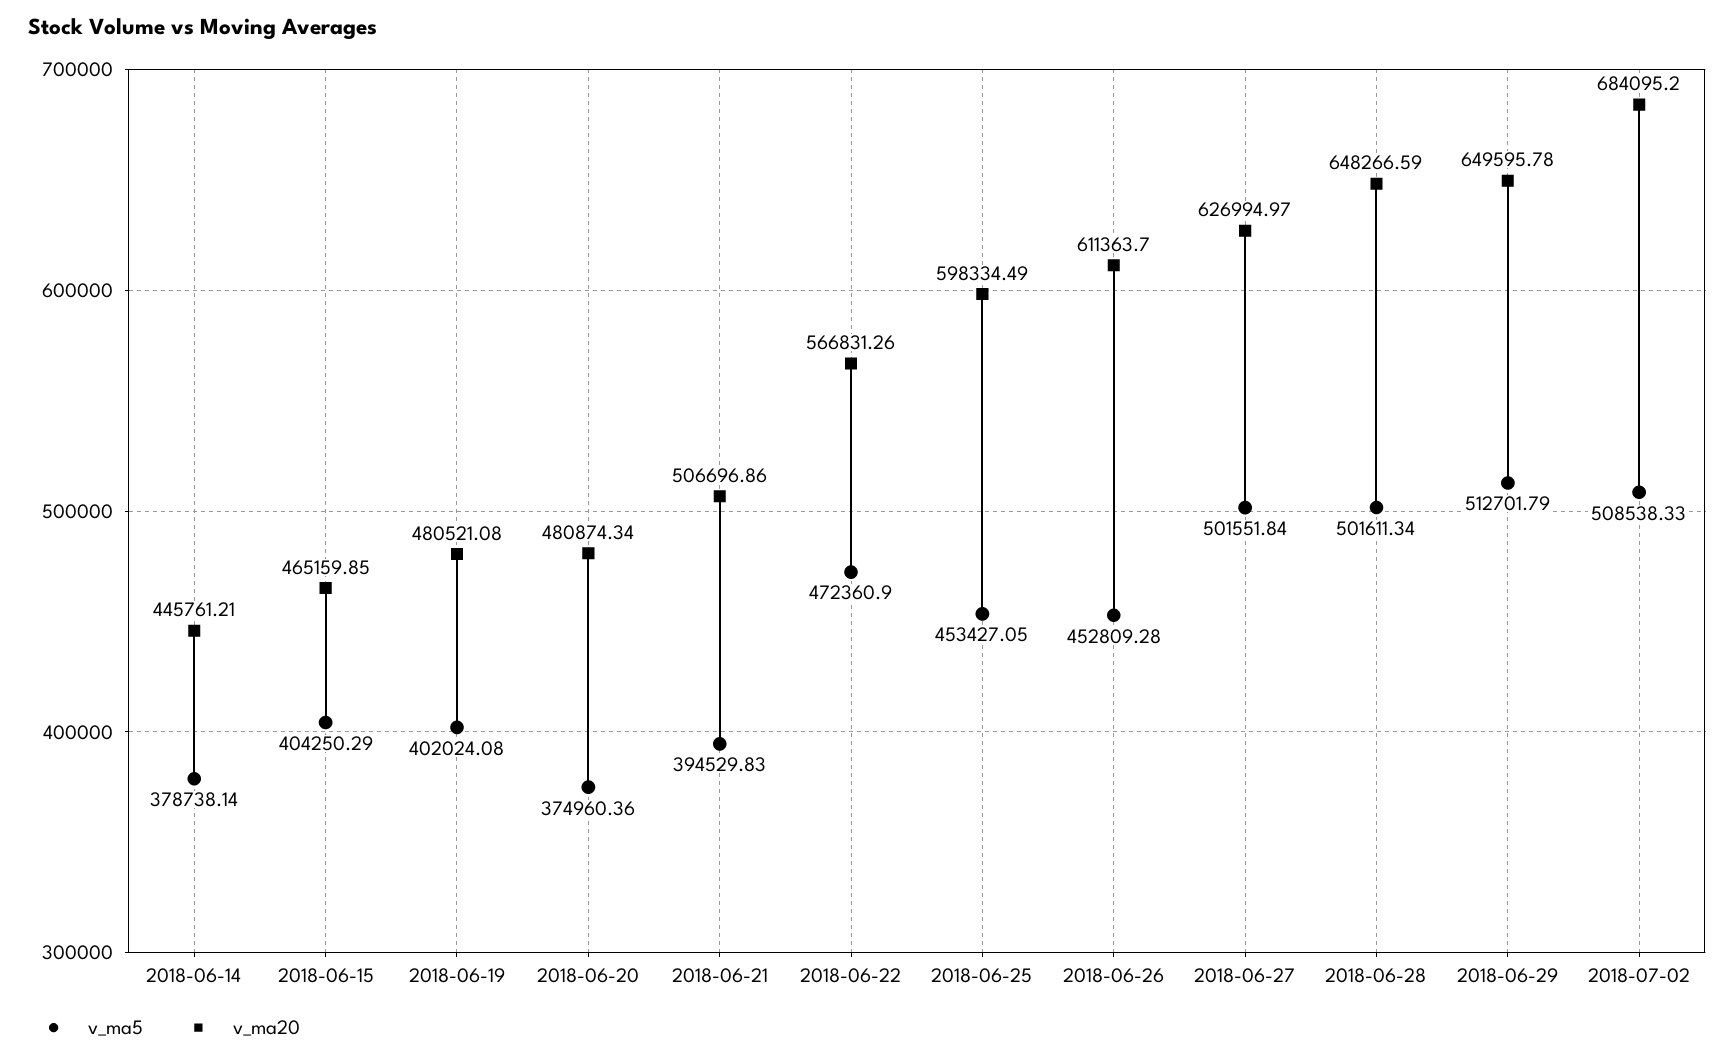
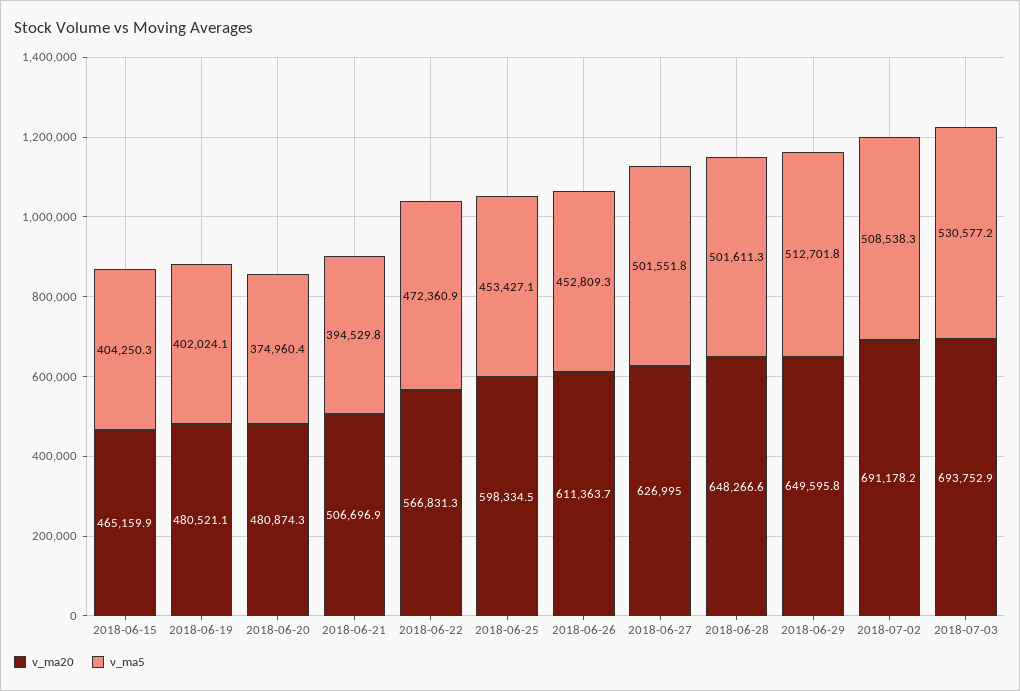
v_ma5, 2018-06-14: 378738.14 -> none
v_ma20, 2018-06-14: 445761.21 -> none
v_ma20, 2018-07-02: 684095.2 -> 691178.2
v_ma20, 2018-07-03: none -> 693752.9
v_ma5, 2018-07-03: none -> 530577.2

